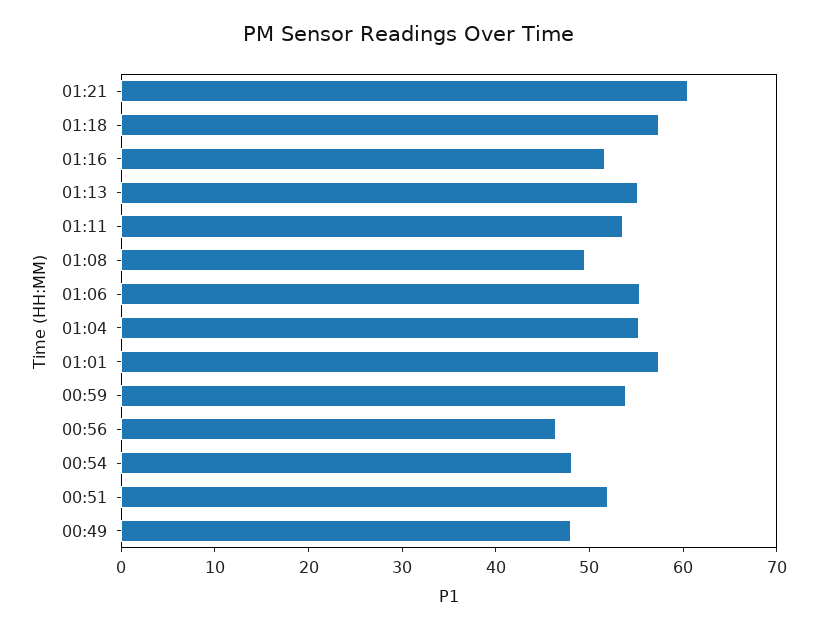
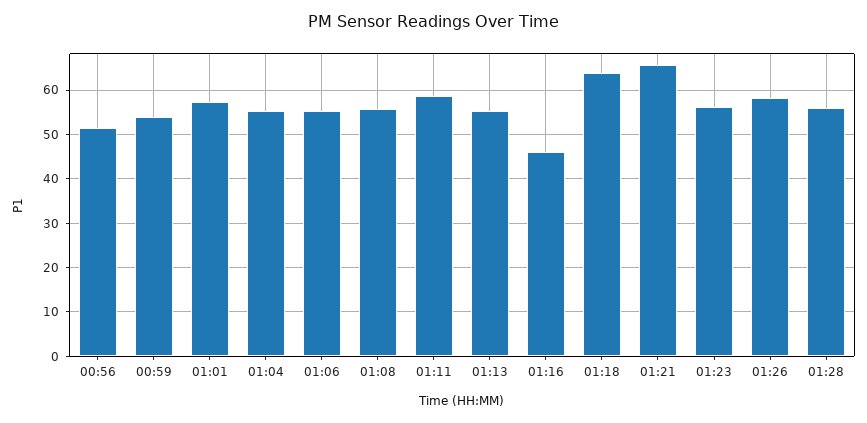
01:21: 60 -> 66
01:18: 58 -> 64
01:16: 52 -> 46
01:11: 54 -> 58
01:08: 50 -> 56
00:56: 46 -> 52
00:54: 48 -> none
00:51: 52 -> none
00:49: 48 -> none
01:23: none -> 56
01:26: none -> 58
01:28: none -> 56

